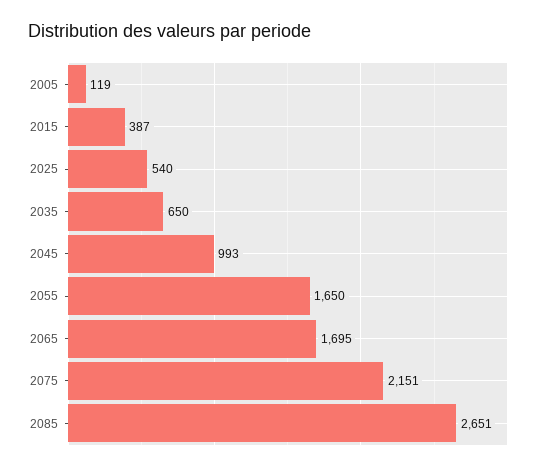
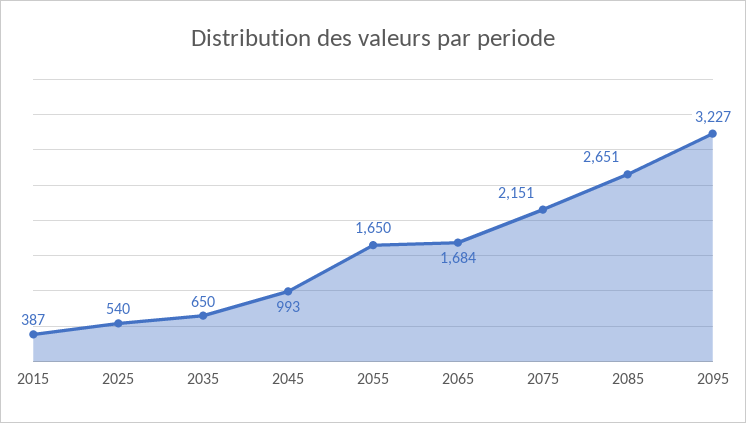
2005: 119 -> none
2065: 1695 -> 1684
2095: none -> 3227

